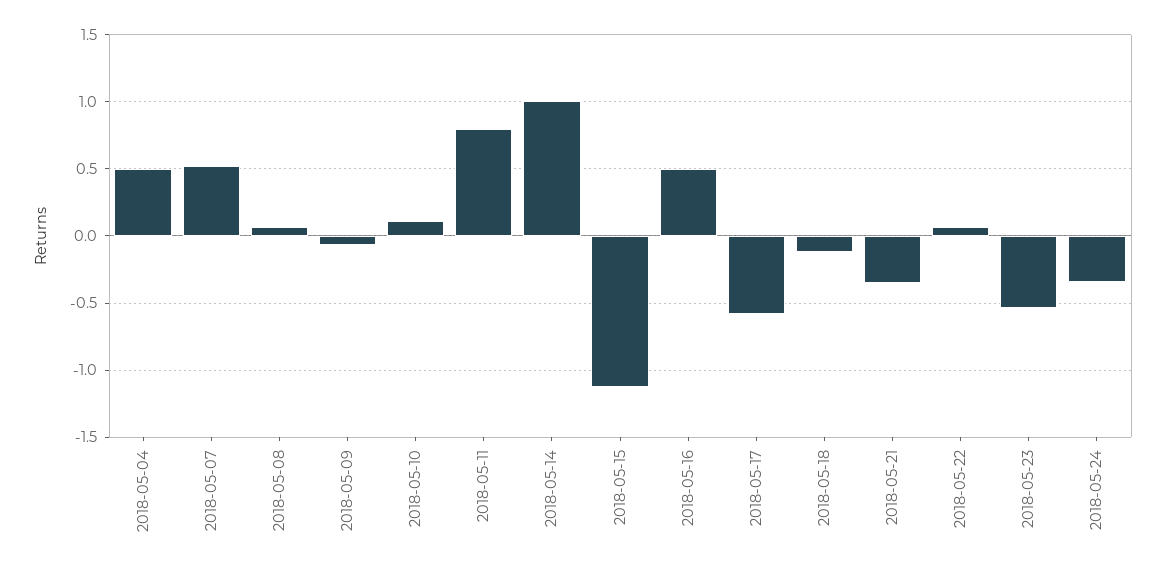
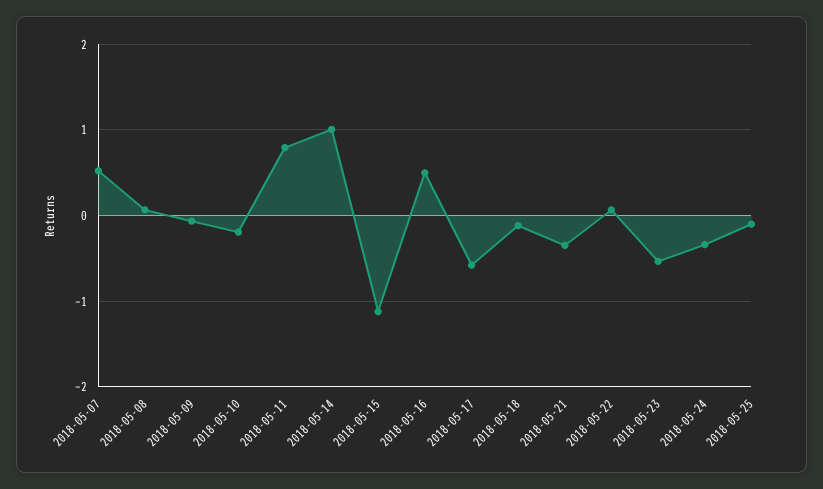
2018-05-04: 0.5 -> none
2018-05-10: 0.1 -> -0.2
2018-05-25: none -> -0.1

